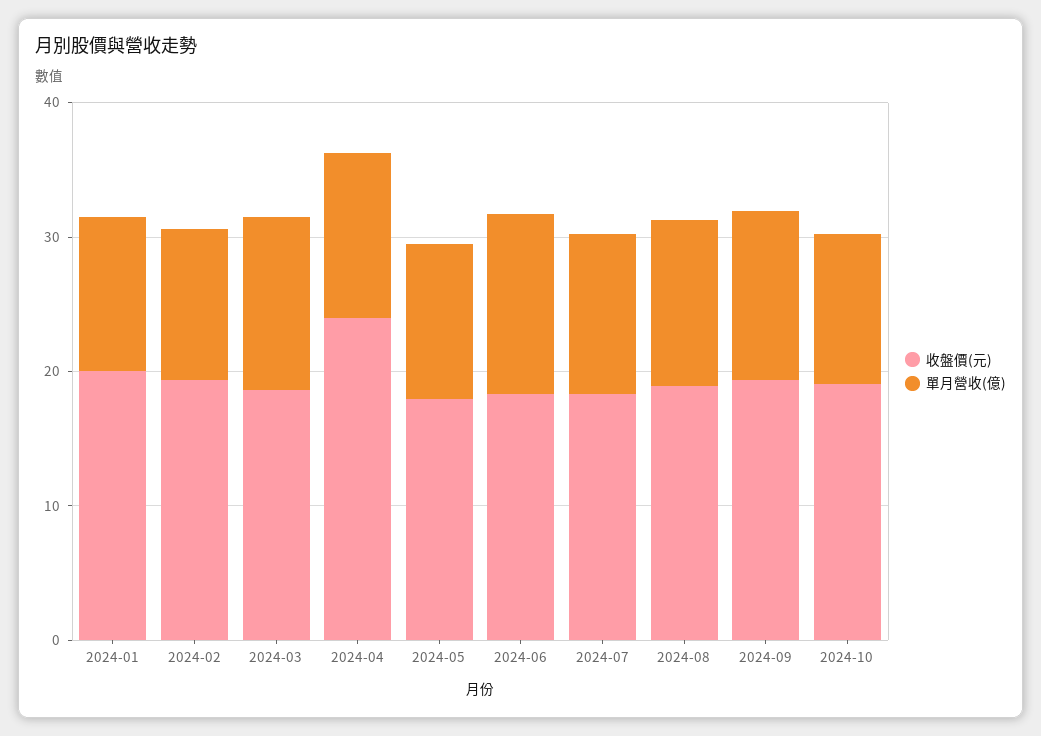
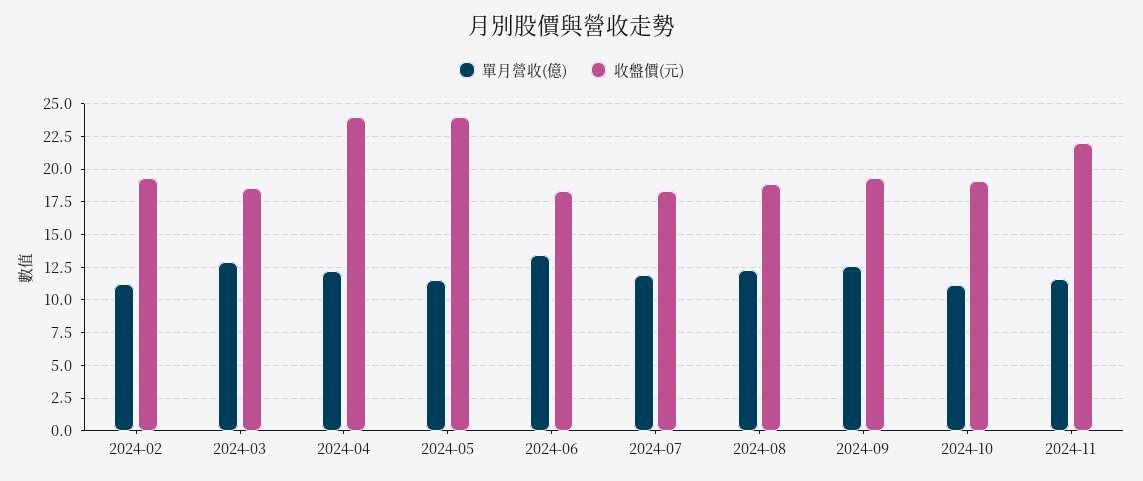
收盤價(元), 2024-01: 20 -> none
單月營收(億), 2024-01: 12 -> none
收盤價(元), 2024-05: 18 -> 24
單月營收(億), 2024-11: none -> 11.5
收盤價(元), 2024-11: none -> 22

